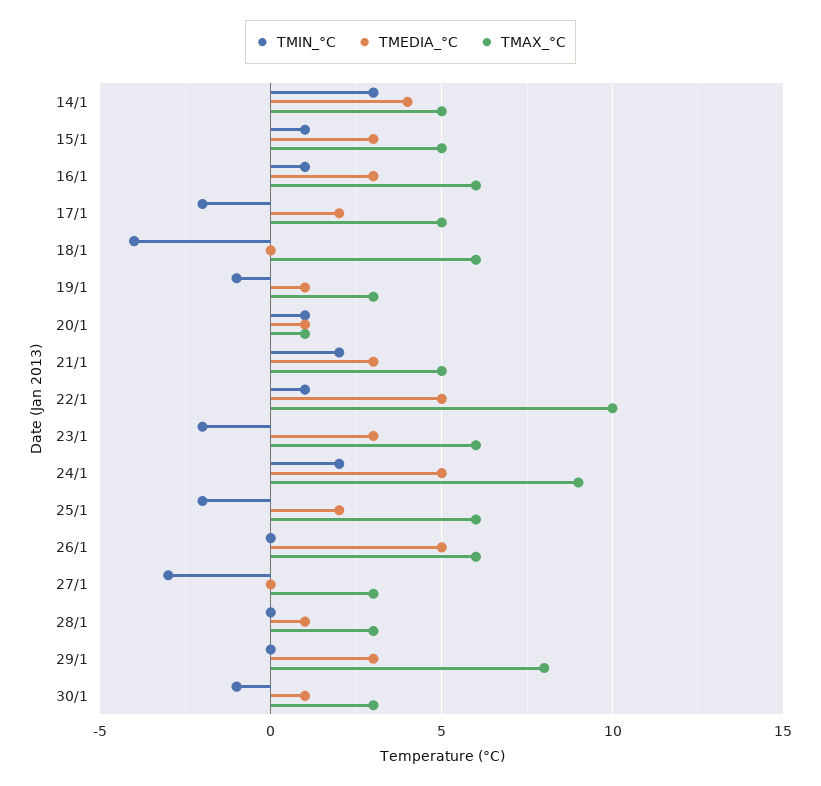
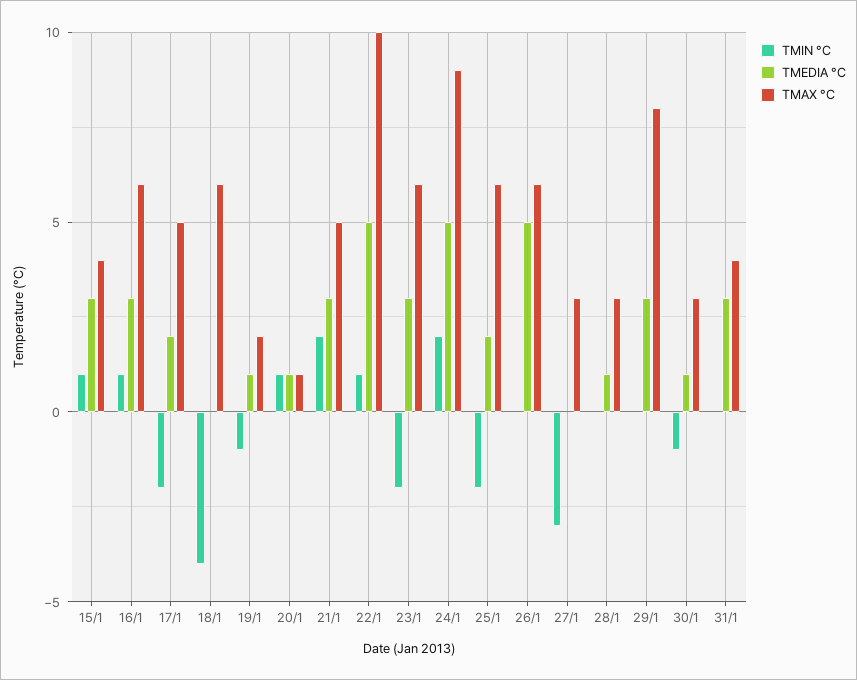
TMIN_°C, 14/1: 3 -> none
TMEDIA_°C, 14/1: 4 -> none
TMAX_°C, 14/1: 5 -> none
TMAX_°C, 15/1: 5 -> 4
TMAX_°C, 19/1: 3 -> 2
TMIN_°C, 31/1: none -> 0
TMEDIA_°C, 31/1: none -> 3
TMAX_°C, 31/1: none -> 4

